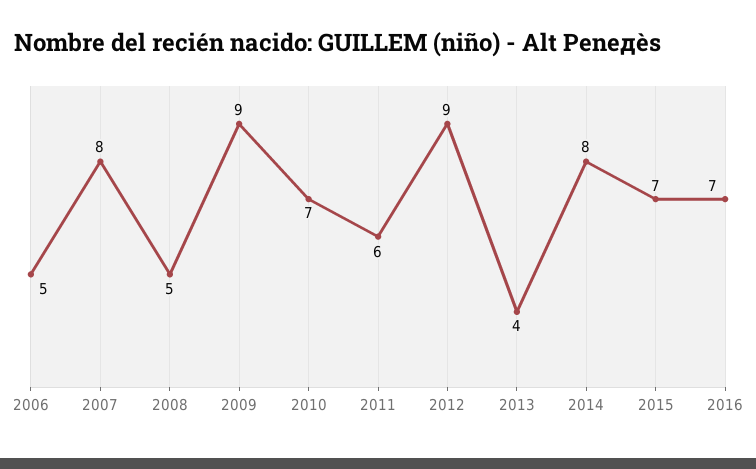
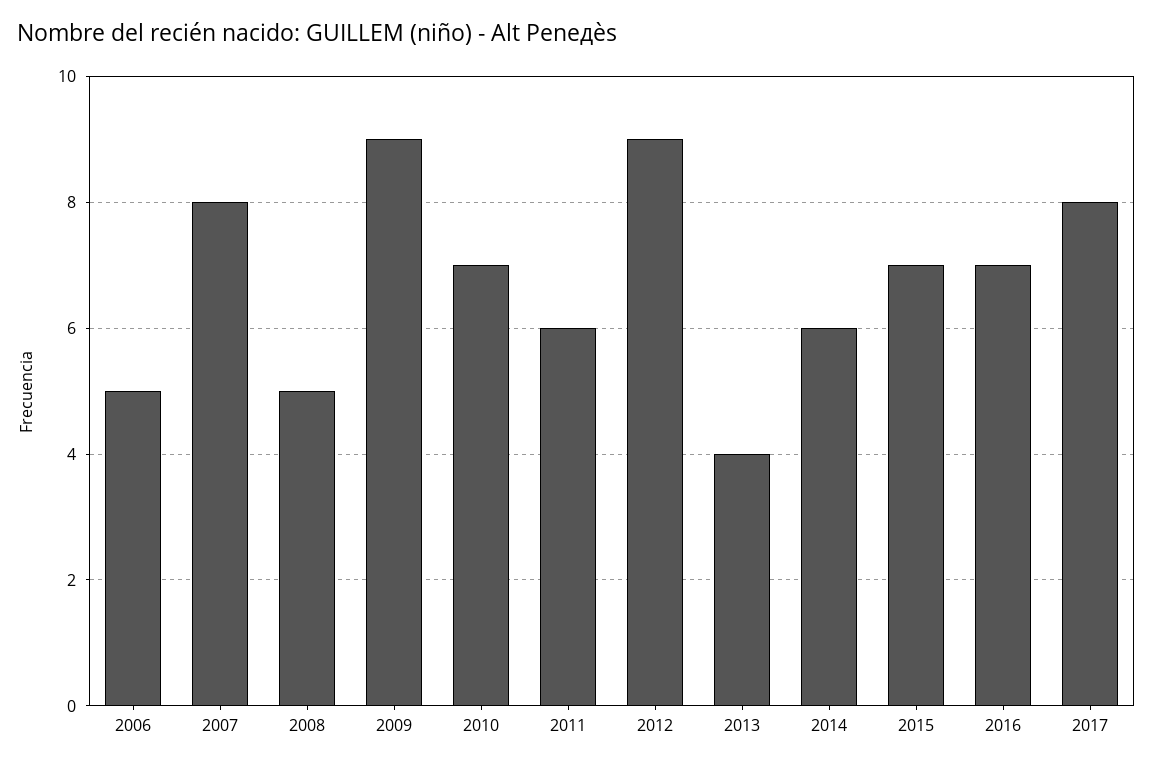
2014: 8 -> 6
2017: none -> 8

